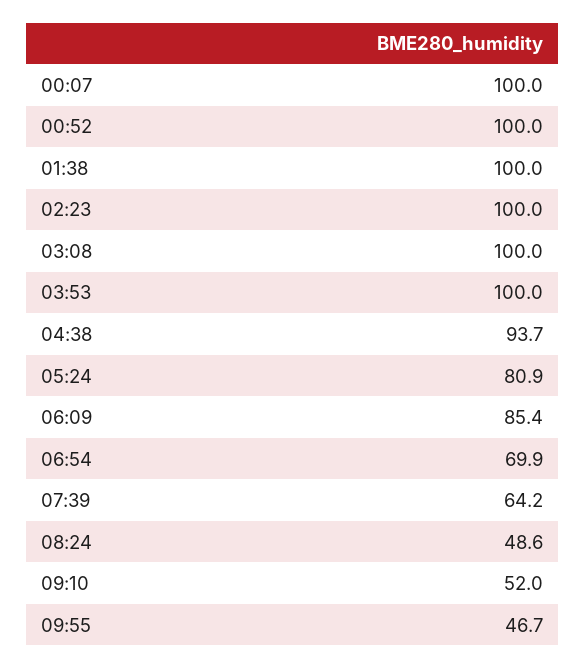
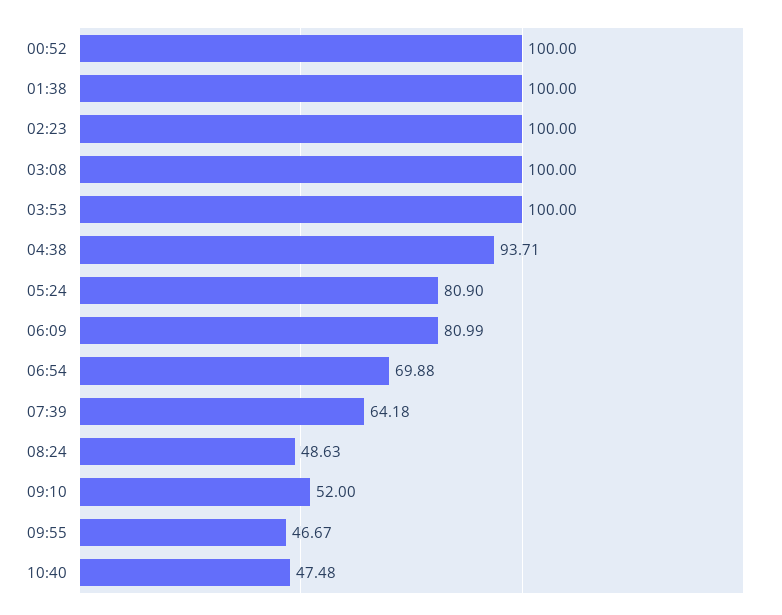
00:07: 100 -> none
06:09: 85.4 -> 80.99
10:40: none -> 47.48

